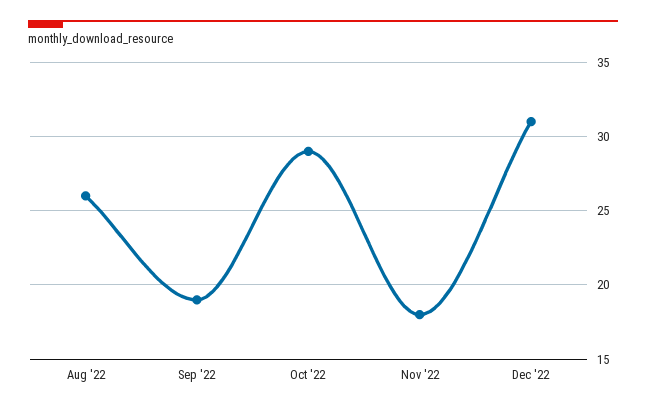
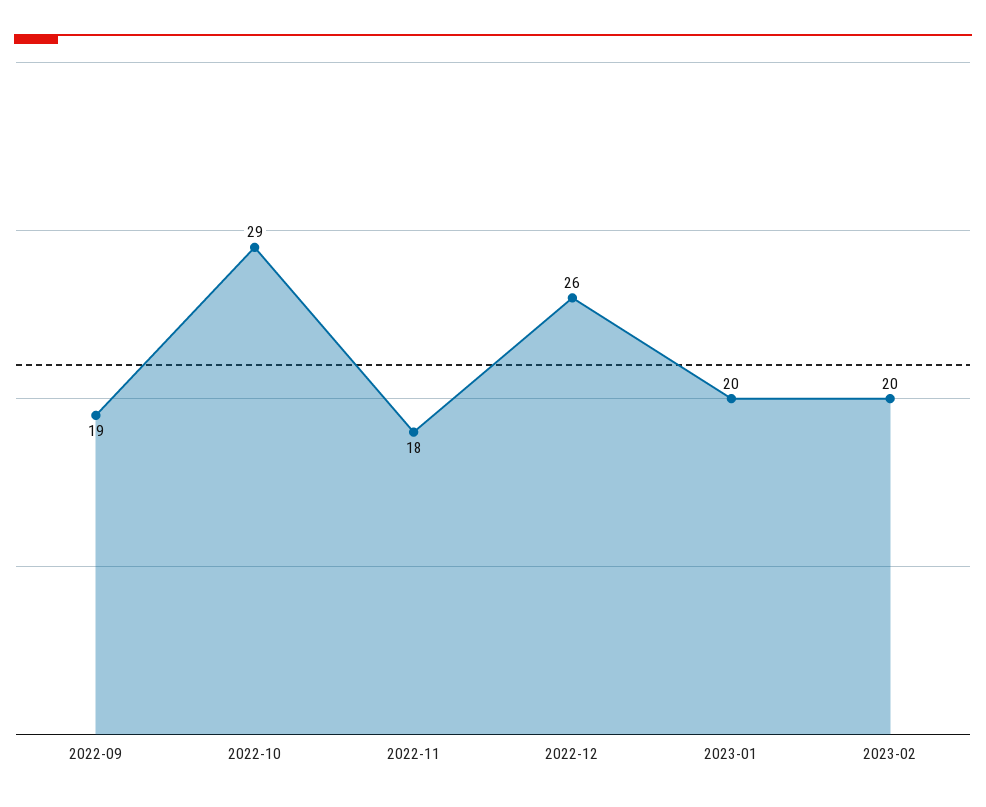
Aug '22: 26 -> none
Dec '22: 31 -> 26
2023-01: none -> 20
2023-02: none -> 20

